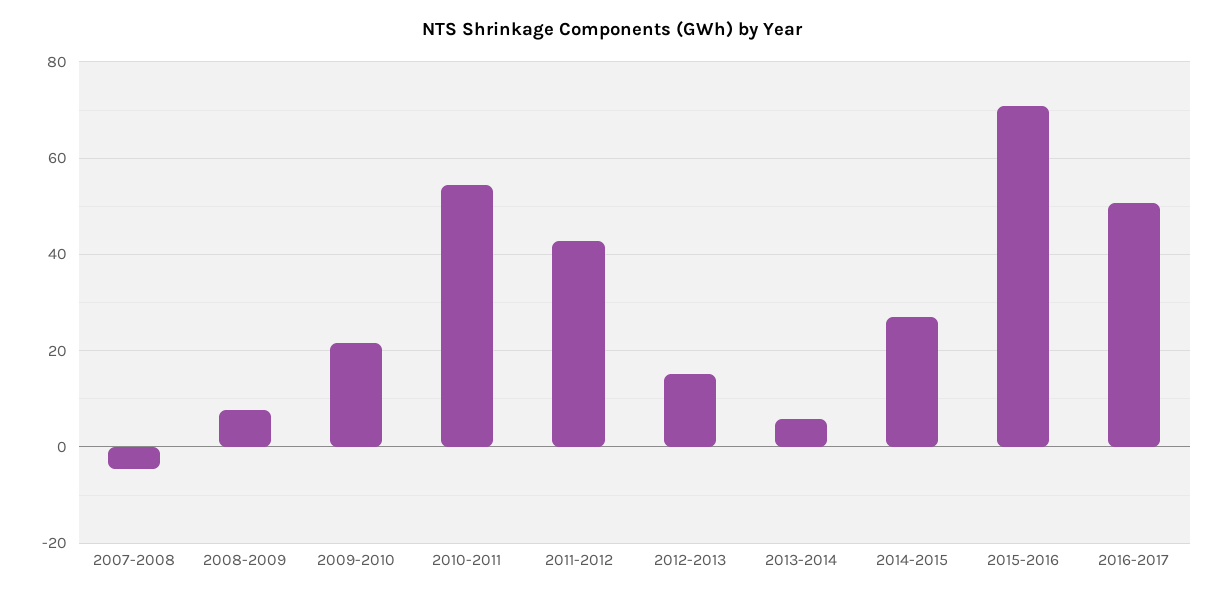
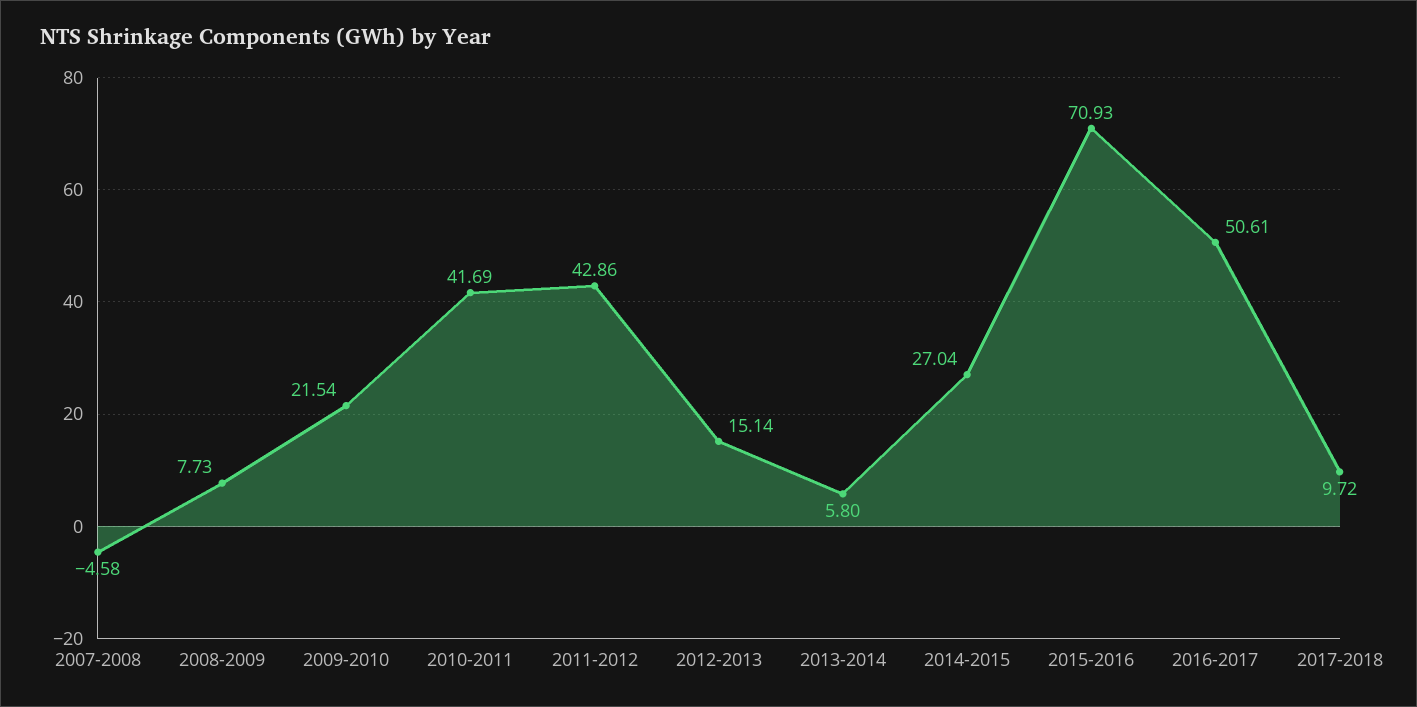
2010-2011: 54 -> 41.69
2017-2018: none -> 9.72

